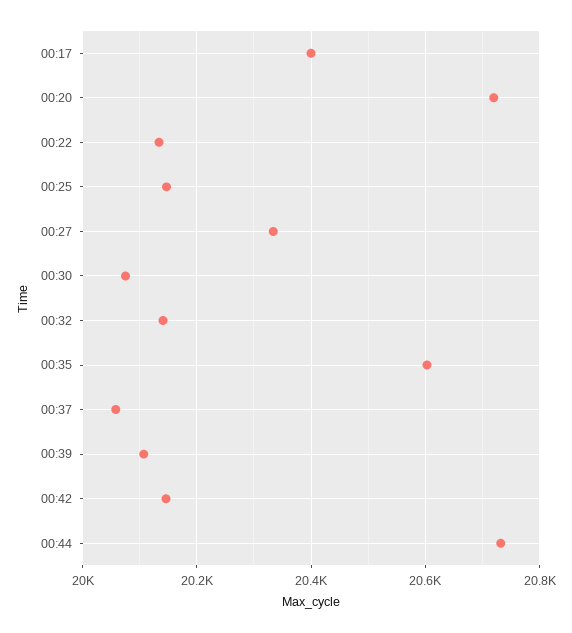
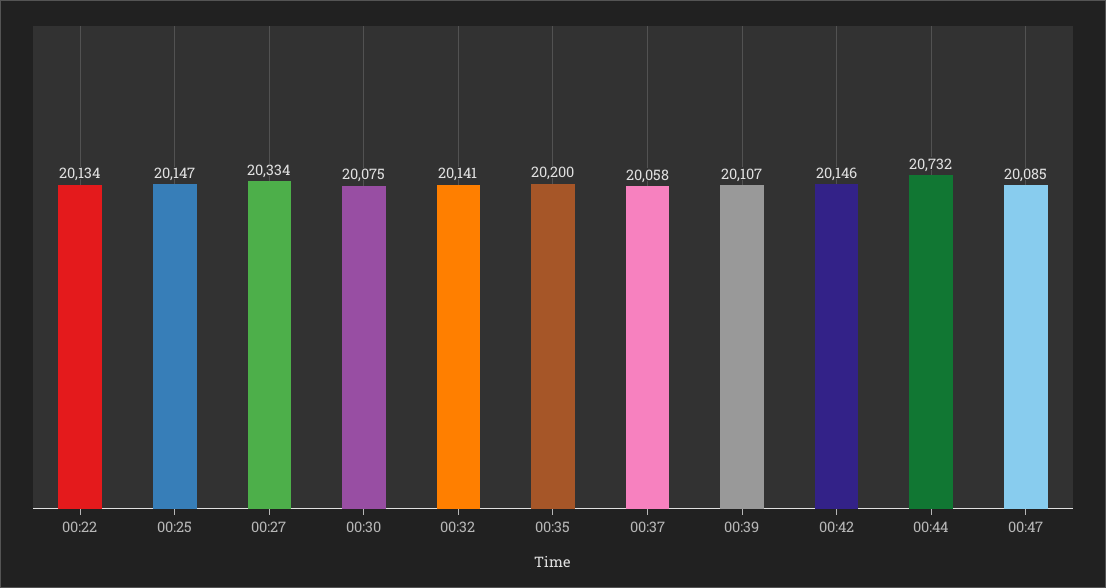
00:17: 20400 -> none
00:20: 20720 -> none
00:35: 20600 -> 20200
00:47: none -> 20085

